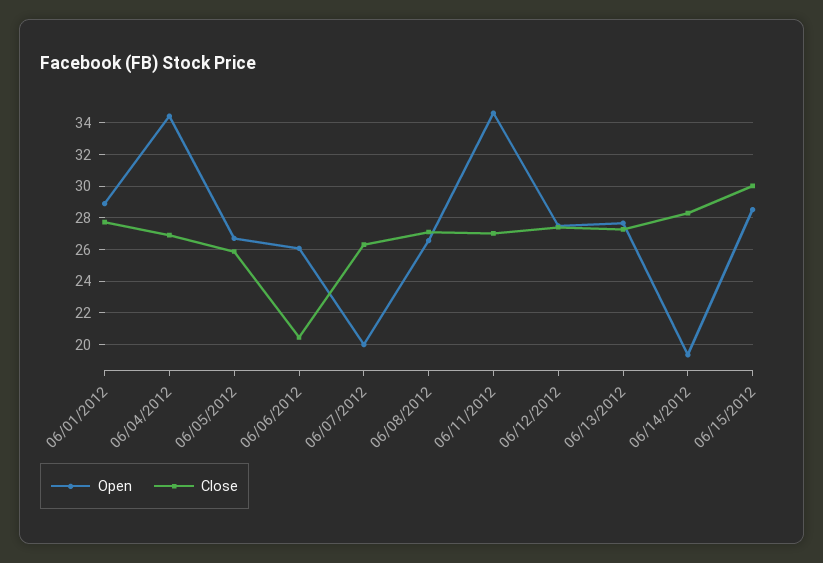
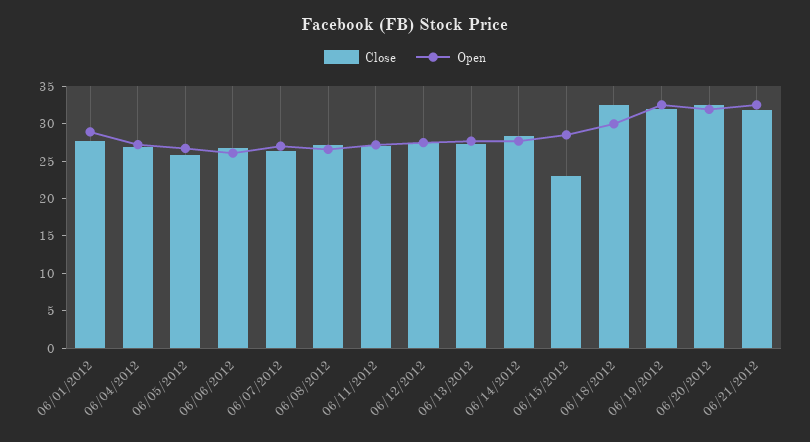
Open, 06/04/2012: 34.5 -> 27.5
Close, 06/06/2012: 20.5 -> 27.5
Open, 06/07/2012: 20 -> 27.5
Open, 06/11/2012: 34.5 -> 27.5
Open, 06/14/2012: 19.5 -> 27.5
Close, 06/15/2012: 30 -> 22.5
Close, 06/18/2012: none -> 32.5
Open, 06/18/2012: none -> 30
Close, 06/19/2012: none -> 32.5
Open, 06/19/2012: none -> 32.5
Close, 06/20/2012: none -> 32.5
Open, 06/20/2012: none -> 32.5
Close, 06/21/2012: none -> 32.5
Open, 06/21/2012: none -> 32.5

